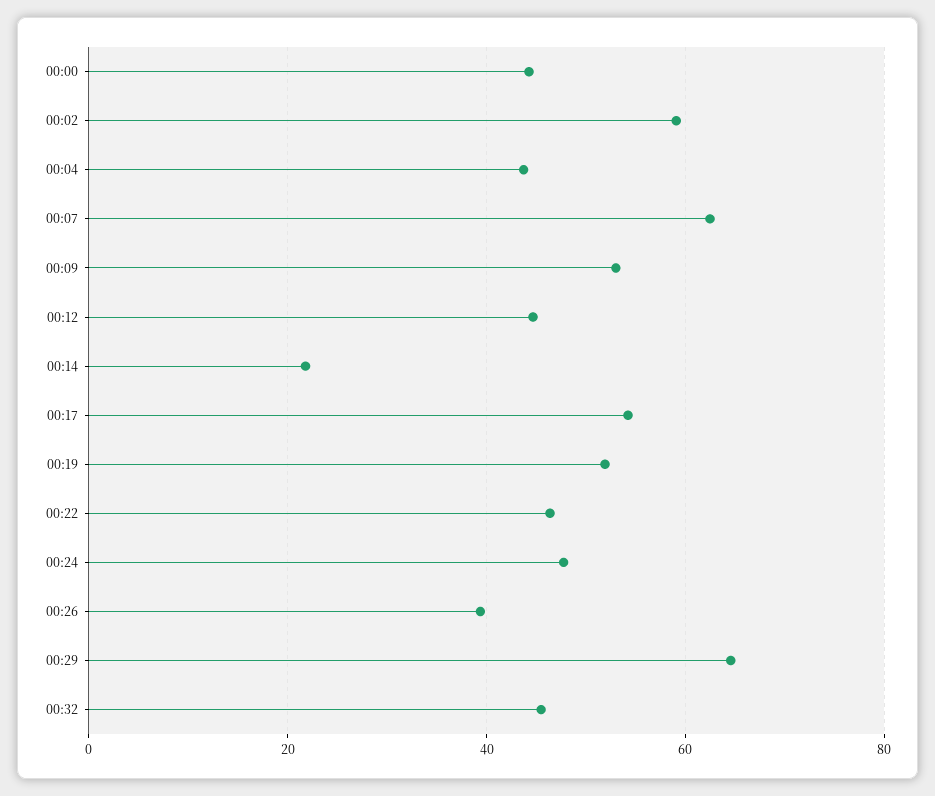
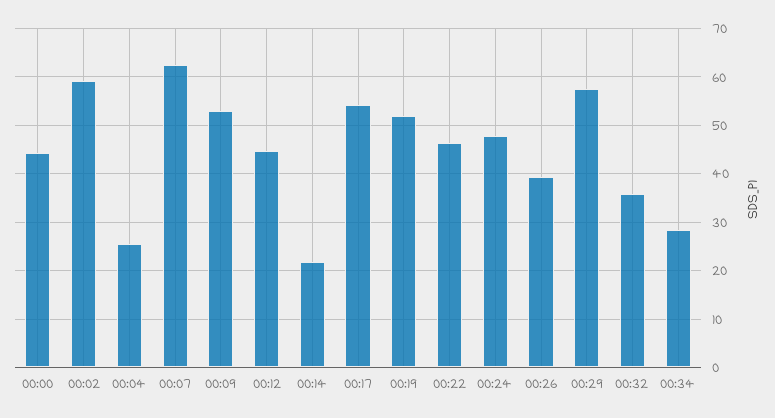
00:04: 44 -> 26
00:29: 64 -> 58
00:32: 46 -> 36
00:34: none -> 28

